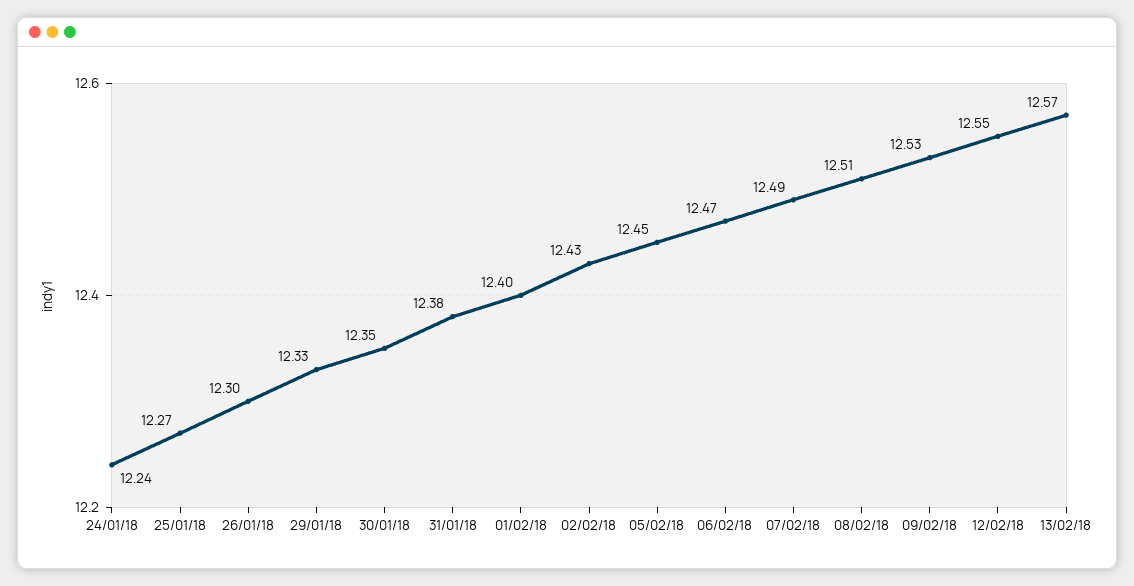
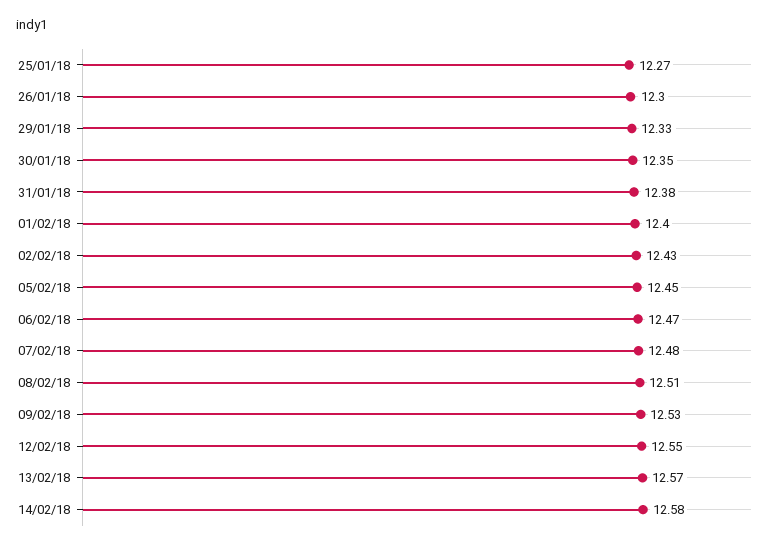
24/01/18: 12.24 -> none
07/02/18: 12.49 -> 12.48
14/02/18: none -> 12.58

